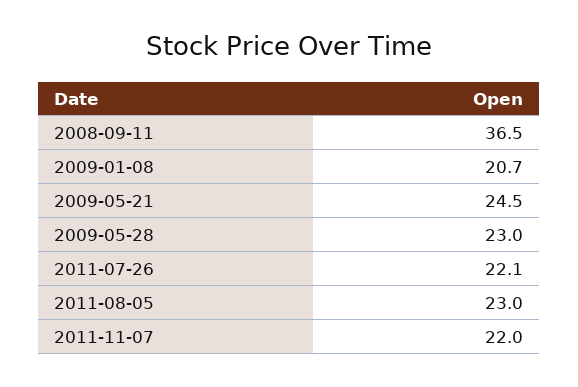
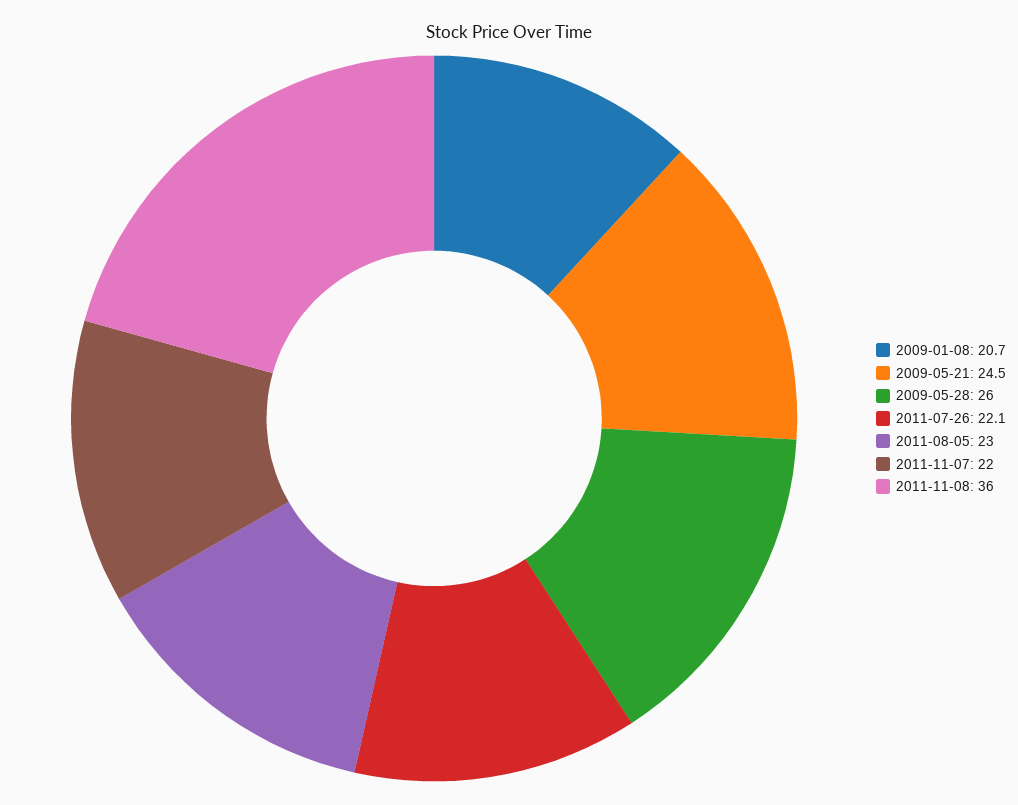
2008-09-11: 36.5 -> none
2009-05-28: 23 -> 26
2011-11-08: none -> 36

